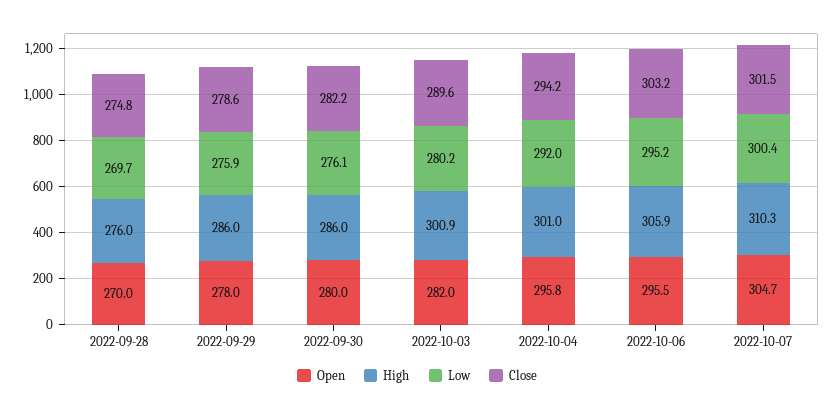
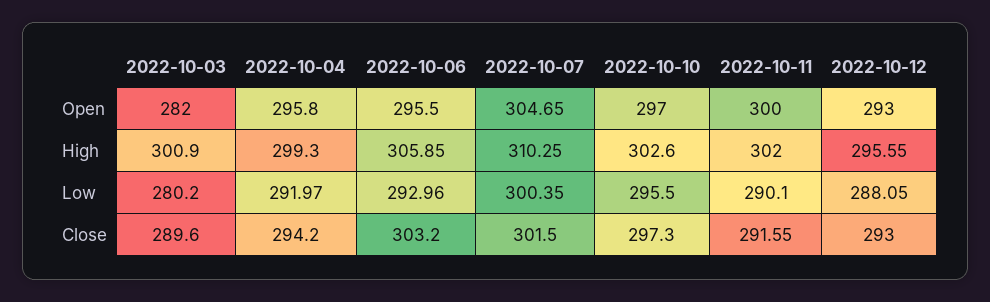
Open, 2022-09-28: 270 -> none
High, 2022-09-28: 276 -> none
Low, 2022-09-28: 269.7 -> none
Close, 2022-09-28: 274.8 -> none
Open, 2022-09-29: 278 -> none
High, 2022-09-29: 286 -> none
Low, 2022-09-29: 275.9 -> none
Close, 2022-09-29: 278.6 -> none
Open, 2022-09-30: 280 -> none
High, 2022-09-30: 286 -> none
Low, 2022-09-30: 276.1 -> none
Close, 2022-09-30: 282.2 -> none
High, 2022-10-04: 301 -> 299.3
Low, 2022-10-06: 295.2 -> 292.96
Open, 2022-10-10: none -> 297
Open, 2022-10-11: none -> 300
Open, 2022-10-12: none -> 293
High, 2022-10-10: none -> 302.6
High, 2022-10-11: none -> 302
High, 2022-10-12: none -> 295.55
Low, 2022-10-10: none -> 295.5
Low, 2022-10-11: none -> 290.1
Low, 2022-10-12: none -> 288.05
Close, 2022-10-10: none -> 297.3
Close, 2022-10-11: none -> 291.55
Close, 2022-10-12: none -> 293

